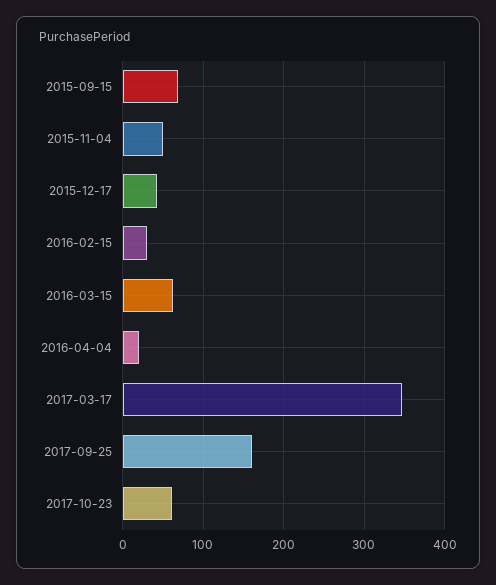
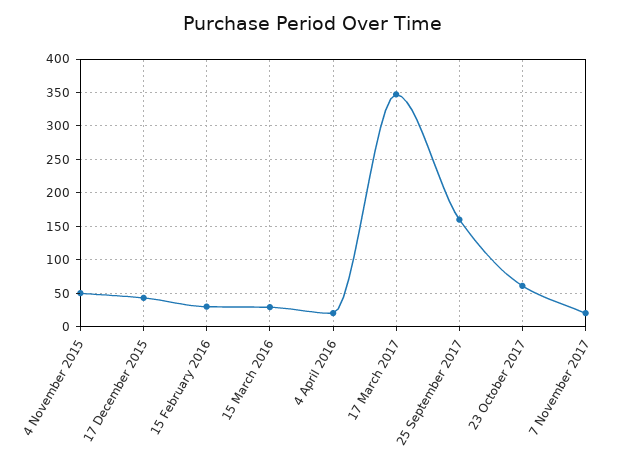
2015-09-15: 70 -> none
2016-03-15: 60 -> 30
7 November 2017: none -> 20

